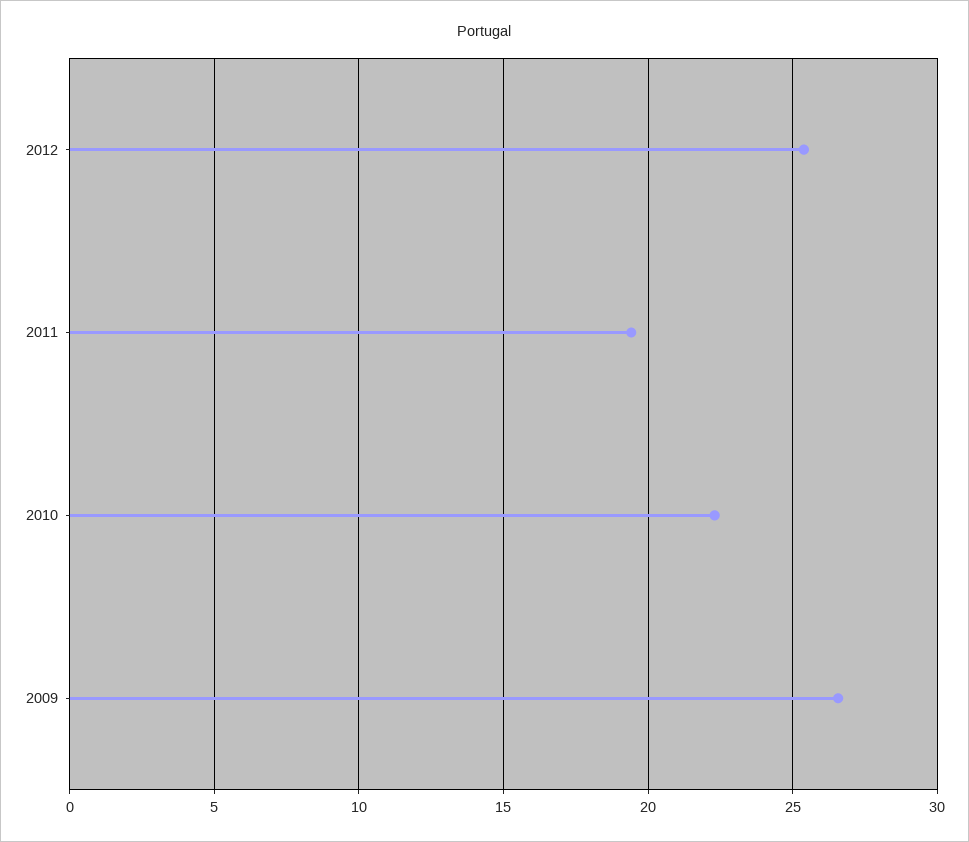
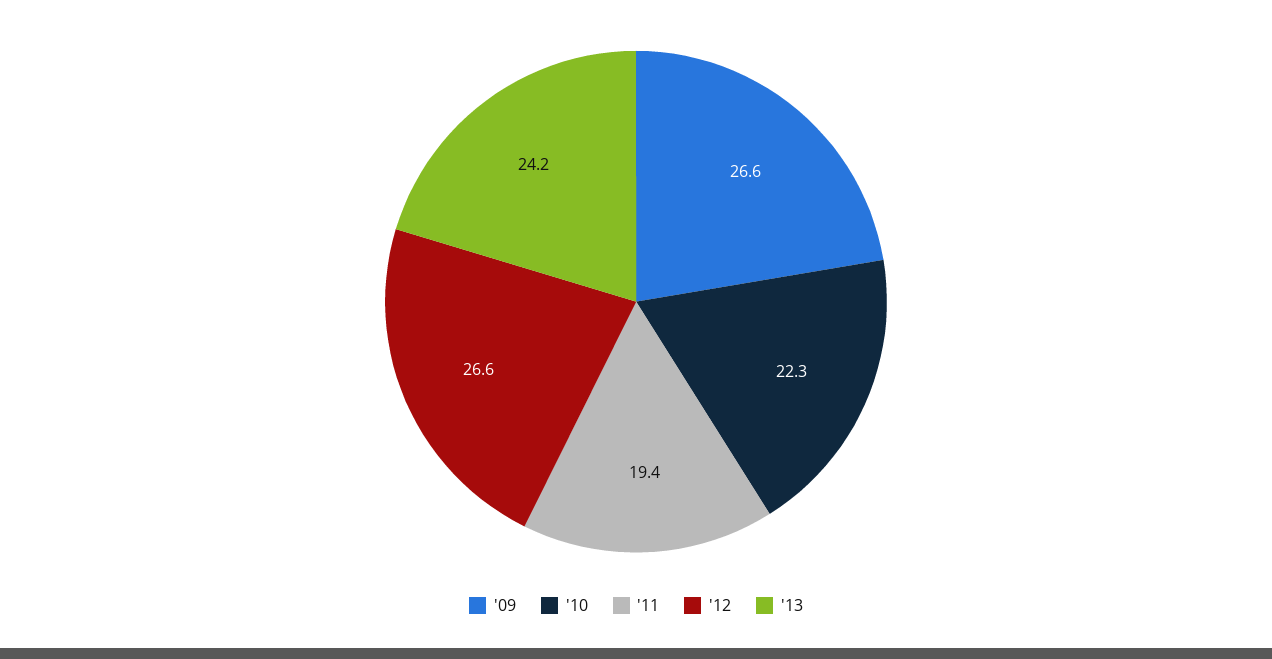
2012: 25.5 -> 26.6
'13: none -> 24.2

